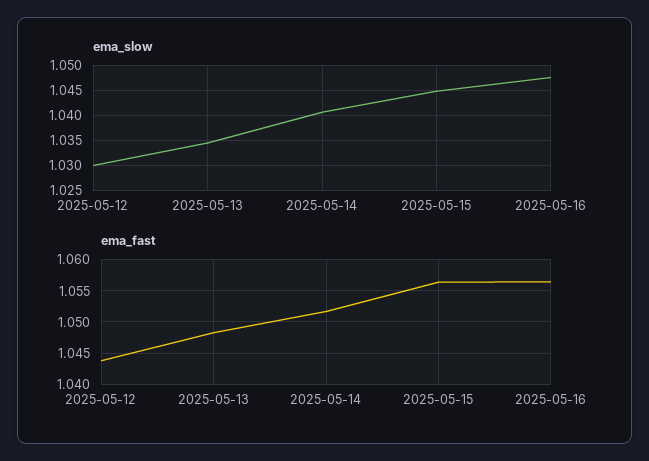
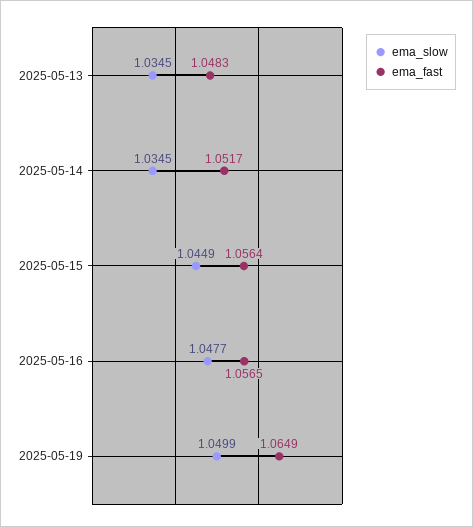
ema_slow, 2025-05-12: 1.03 -> none
ema_slow, 2025-05-14: 1.04 -> 1.0345
ema_fast, 2025-05-12: 1.044 -> none
ema_slow, 2025-05-19: none -> 1.0499
ema_fast, 2025-05-19: none -> 1.0649

